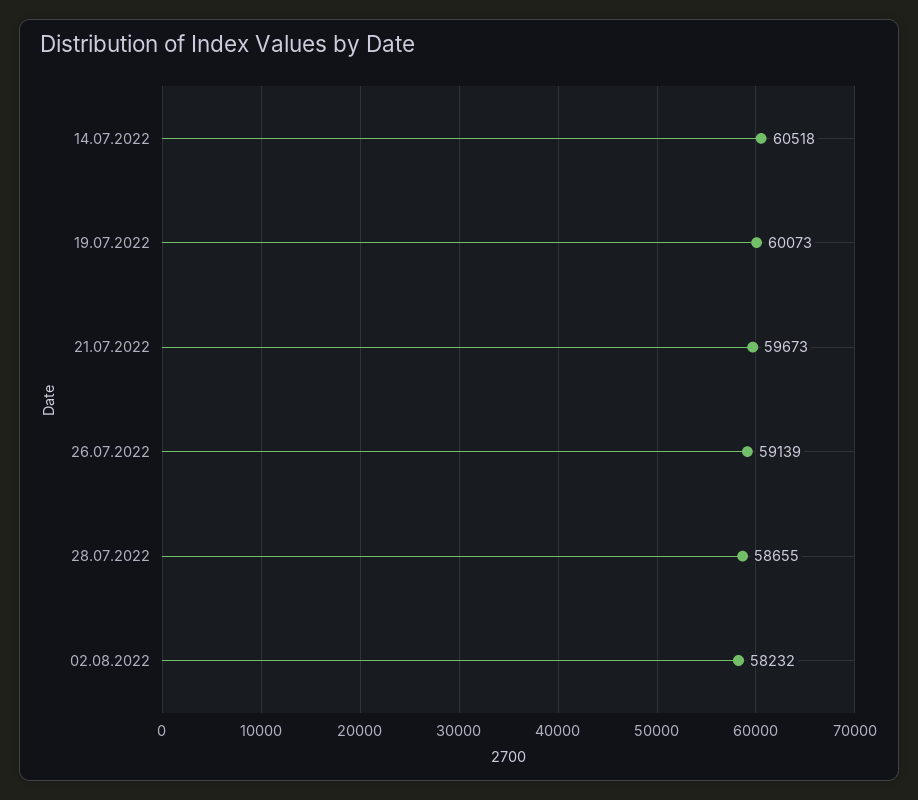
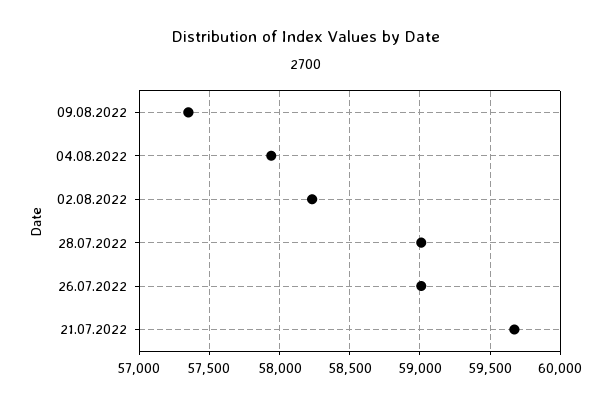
14.07.2022: 60518 -> none
19.07.2022: 60073 -> none
26.07.2022: 59139 -> 59000
28.07.2022: 58655 -> 59000
09.08.2022: none -> 57350
04.08.2022: none -> 57950

